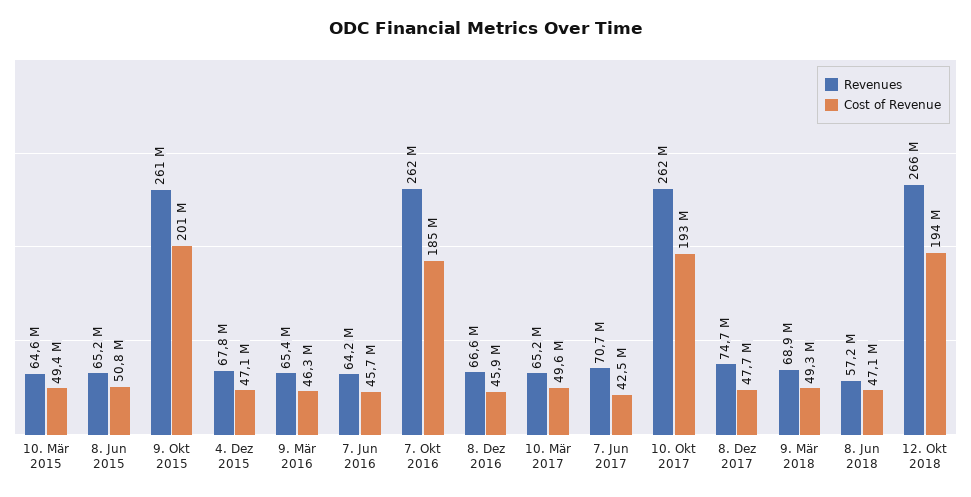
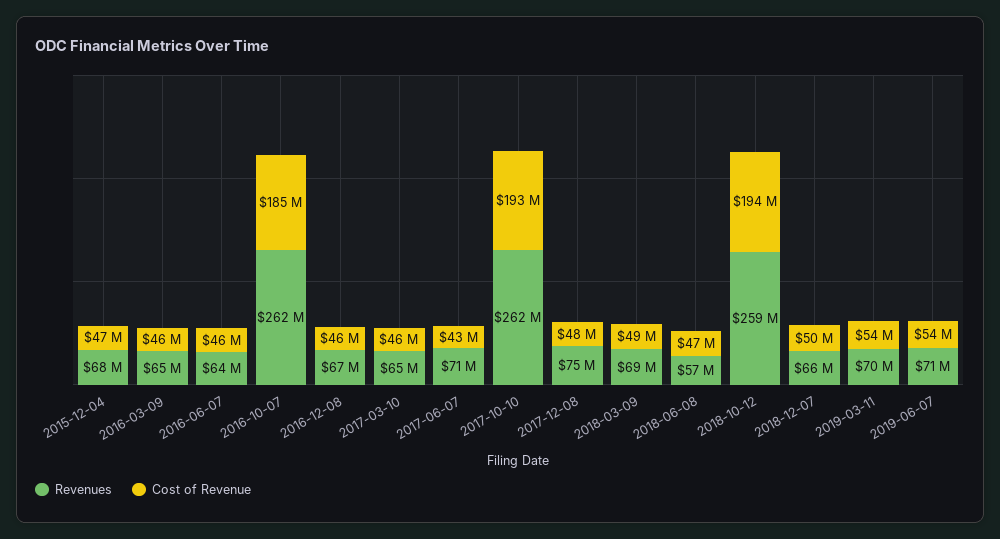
Revenues, 10. Mär 2015: 64600000 -> none
Cost of Revenue, 10. Mär 2015: 49400000 -> none
Revenues, 8. Jun 2015: 65200000 -> none
Cost of Revenue, 8. Jun 2015: 50800000 -> none
Revenues, 9. Okt 2015: 261000000 -> none
Cost of Revenue, 9. Okt 2015: 201000000 -> none
Cost of Revenue, 10. Mär 2017: 49600000 -> 46000000
Revenues, 12. Okt 2018: 266000000 -> 259000000
Revenues, 2018-12-07: none -> 66000000
Cost of Revenue, 2018-12-07: none -> 50000000
Revenues, 2019-03-11: none -> 70000000
Cost of Revenue, 2019-03-11: none -> 54000000
Revenues, 2019-06-07: none -> 71000000
Cost of Revenue, 2019-06-07: none -> 54000000

